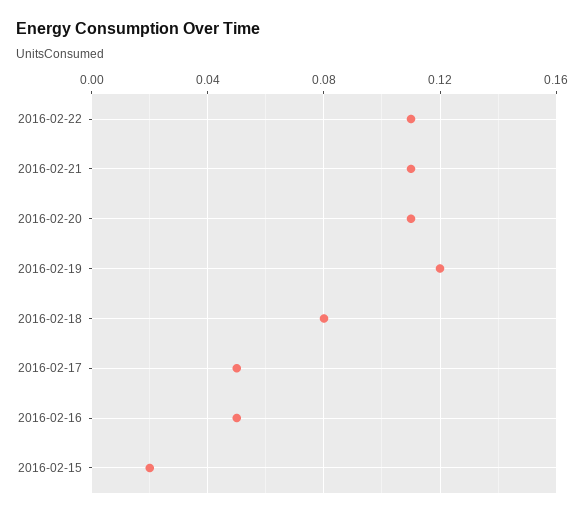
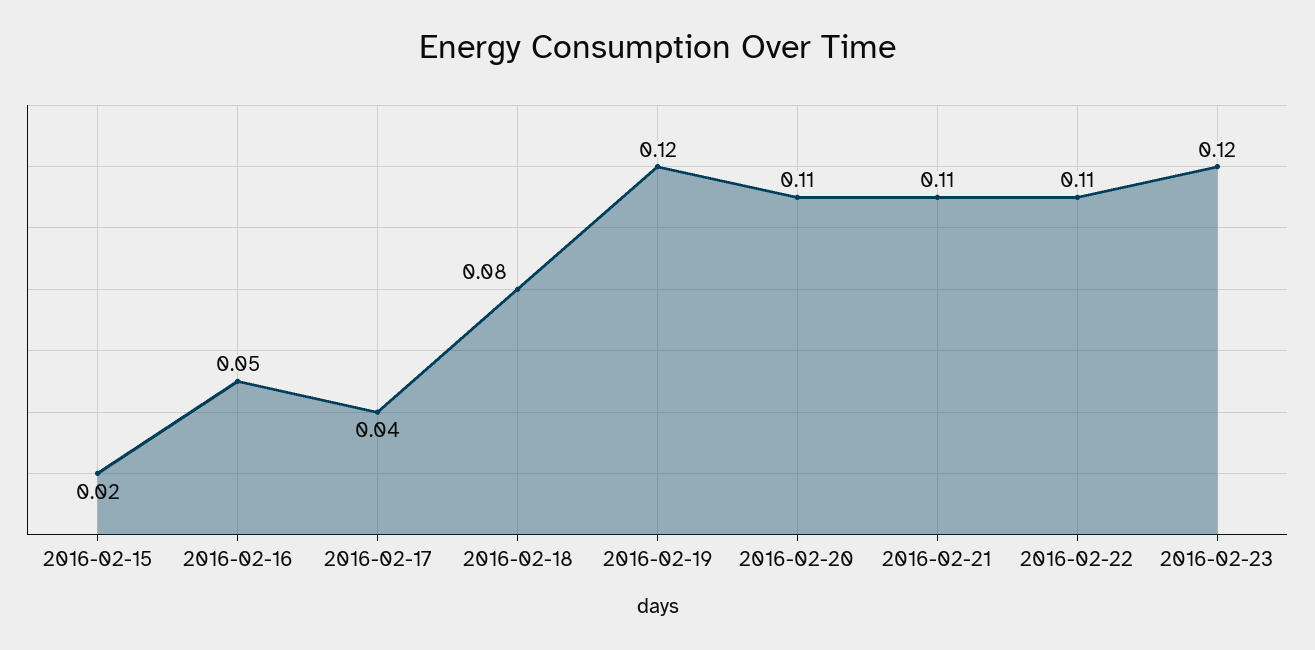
2016-02-17: 0.05 -> 0.04
2016-02-23: none -> 0.12

